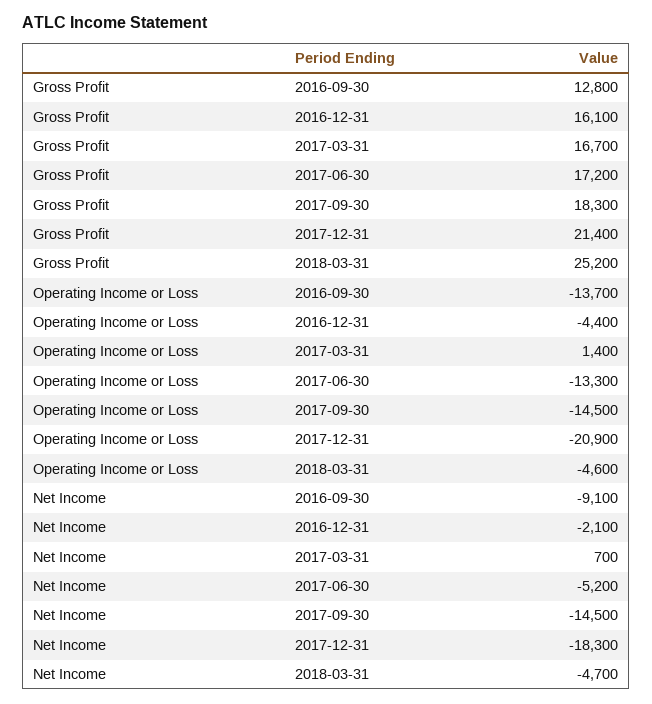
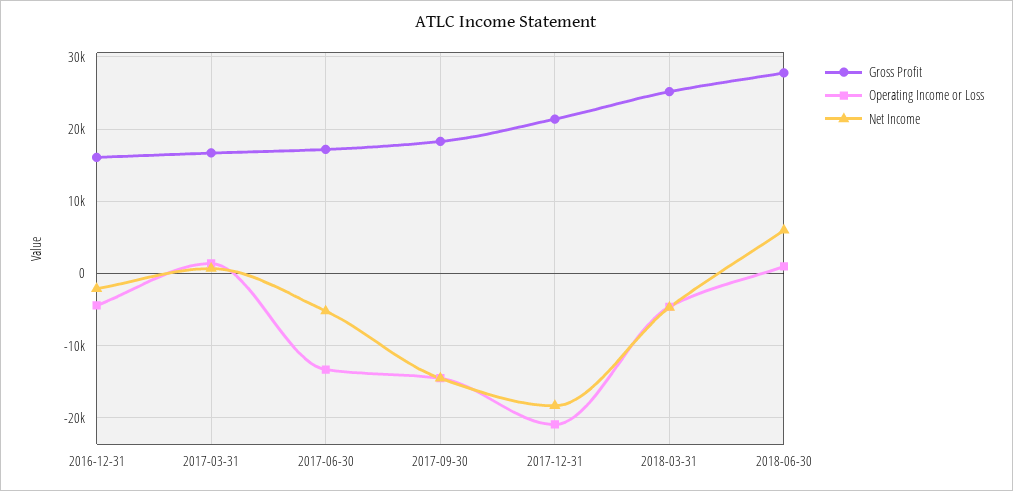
Gross Profit, 2016-09-30: 12800 -> none
Operating Income or Loss, 2016-09-30: -13700 -> none
Net Income, 2016-09-30: -9100 -> none
Gross Profit, 2018-06-30: none -> 28000
Operating Income or Loss, 2018-06-30: none -> 1000
Net Income, 2018-06-30: none -> 6000

